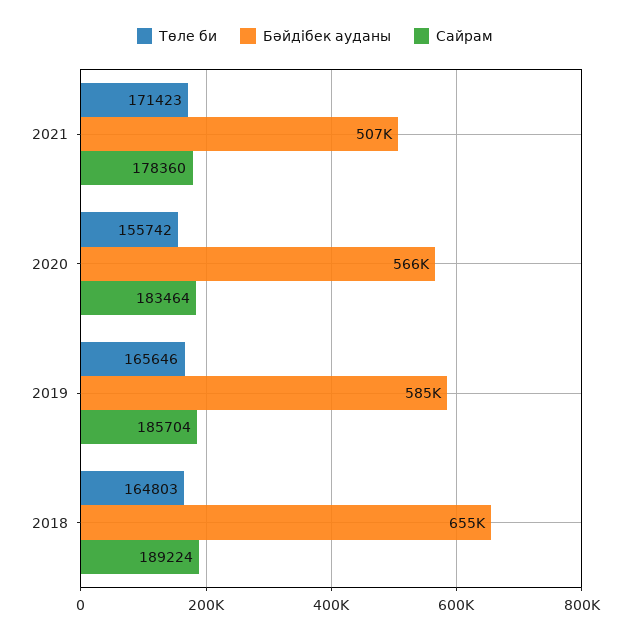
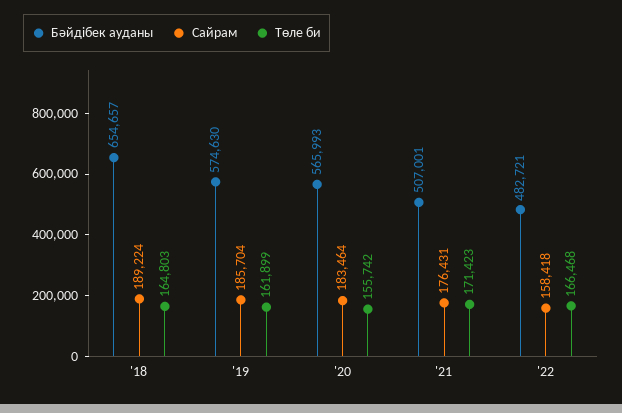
Сайрам, 2021: 178360 -> 176431
Төле би, 2019: 165646 -> 161899
Бәйдібек ауданы, 2019: 585000 -> 574630
Бәйдібек ауданы, '22: none -> 482721
Сайрам, '22: none -> 158418
Төле би, '22: none -> 166468

